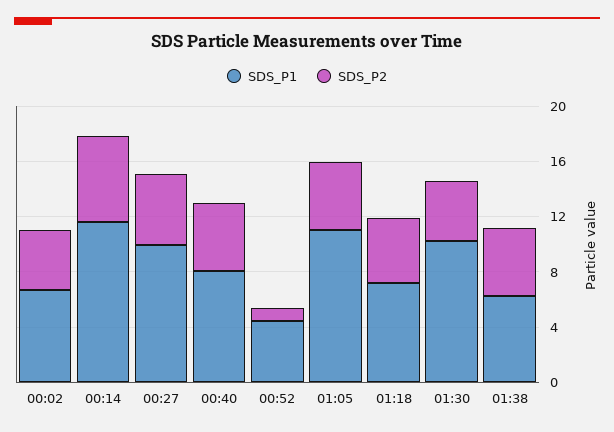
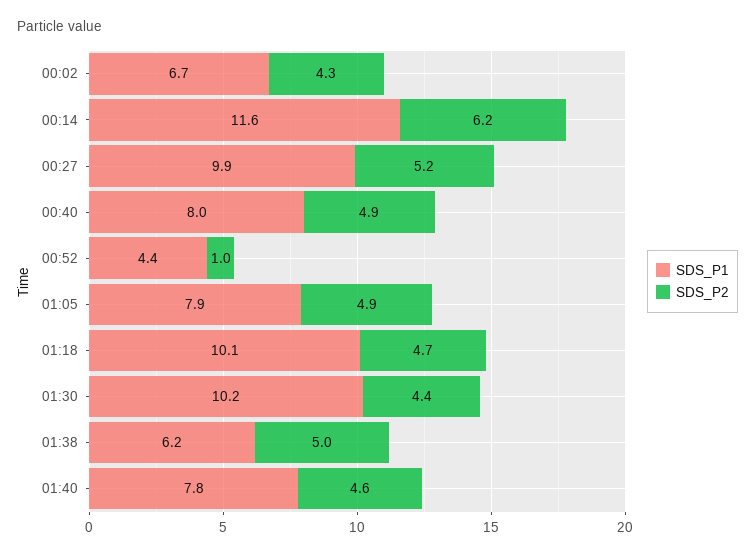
SDS_P1, 01:05: 11 -> 7.9
SDS_P1, 01:18: 7 -> 10.1
SDS_P1, 01:40: none -> 7.8
SDS_P2, 01:40: none -> 4.6

